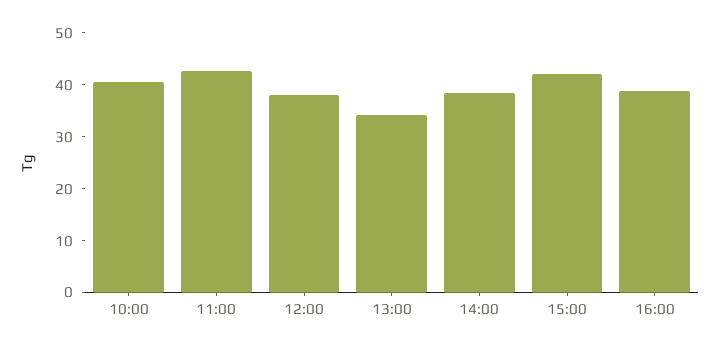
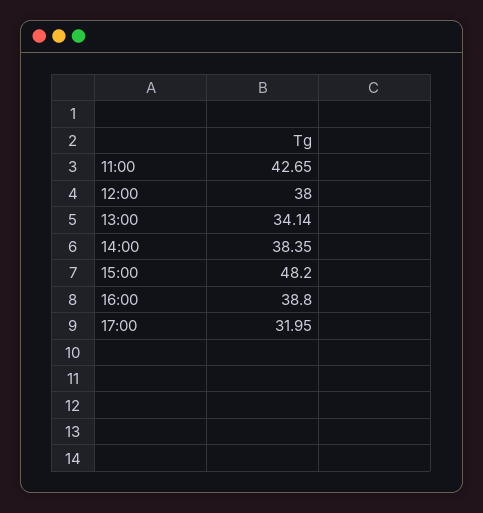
10:00: 40 -> none
15:00: 42 -> 48.2
17:00: none -> 31.95

